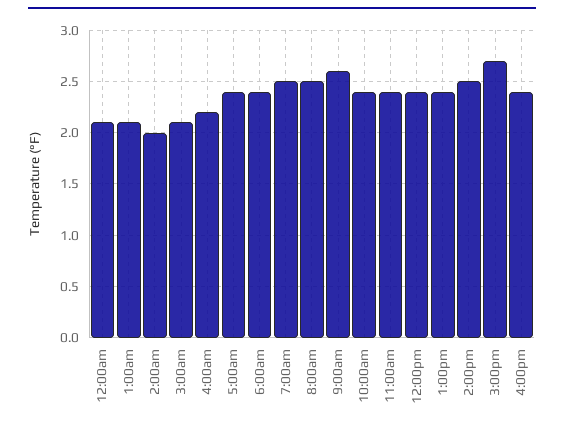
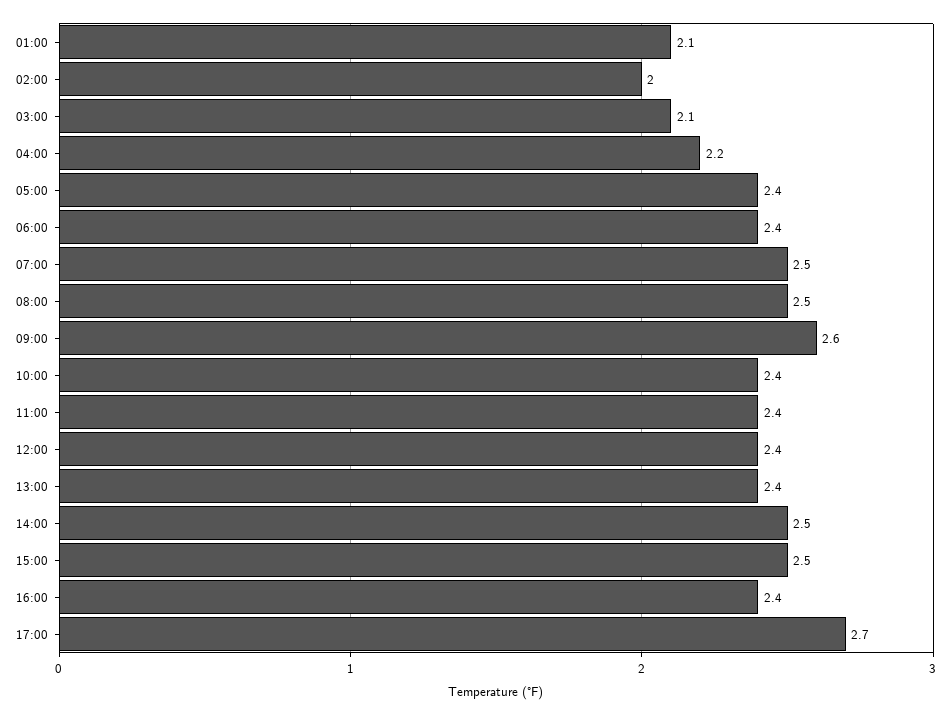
12:00am: 2.1 -> none
3:00pm: 2.7 -> 2.5
17:00: none -> 2.7

